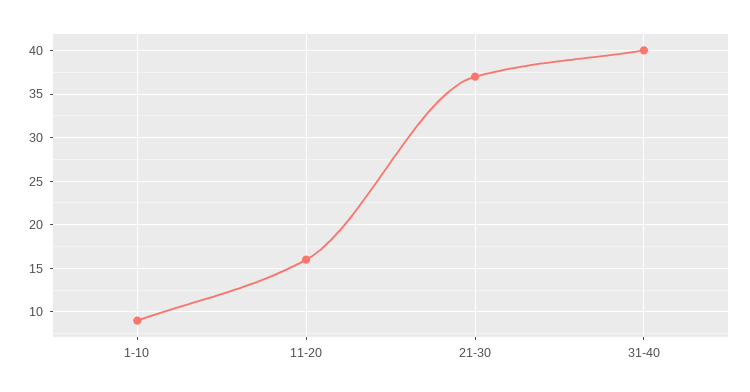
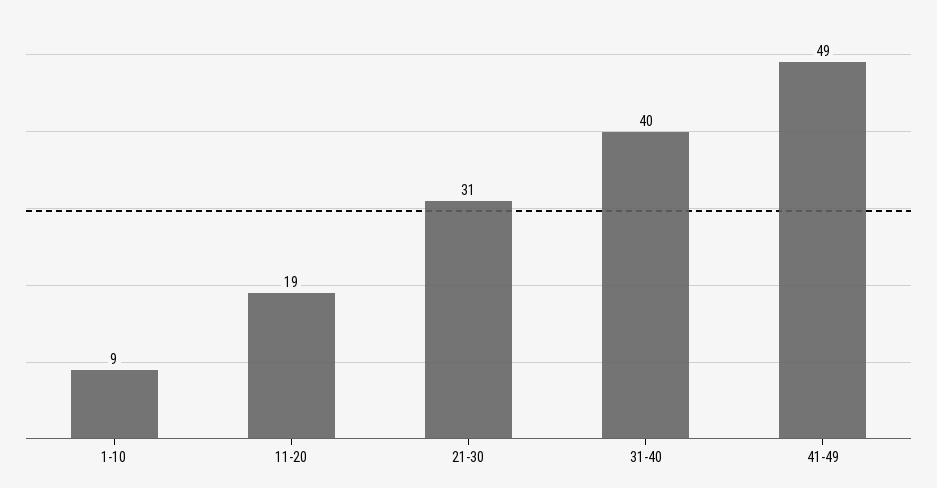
11-20: 16 -> 19
21-30: 37 -> 31
41-49: none -> 49

